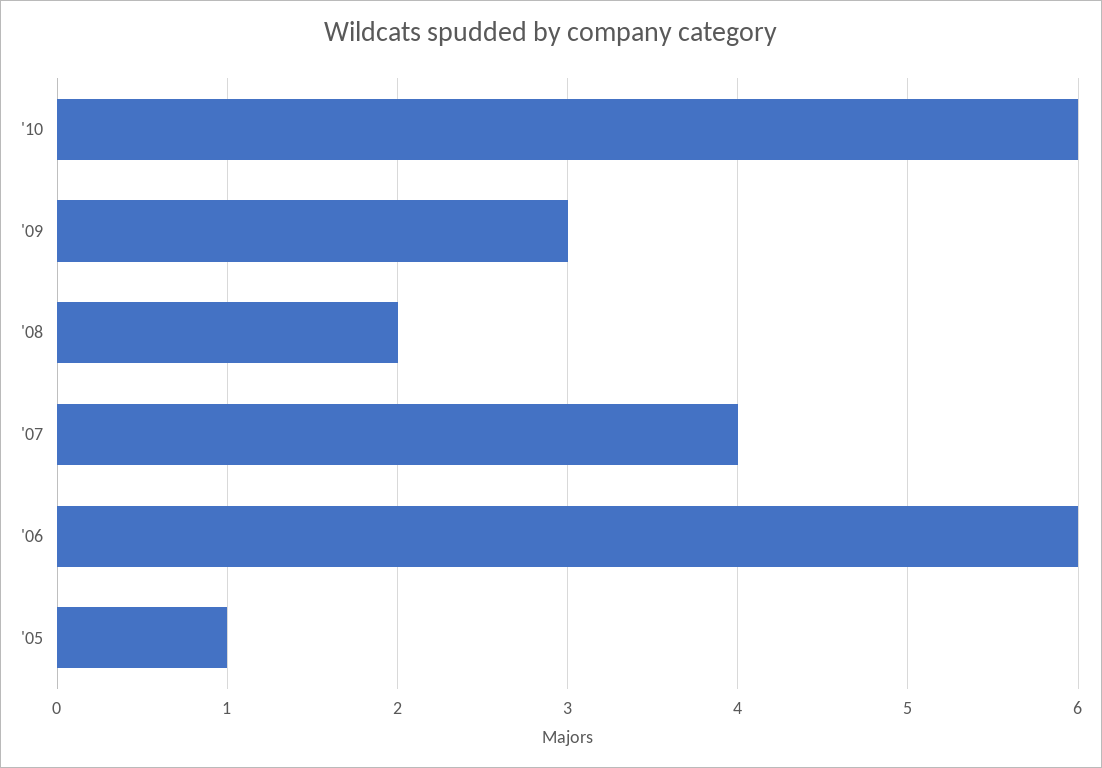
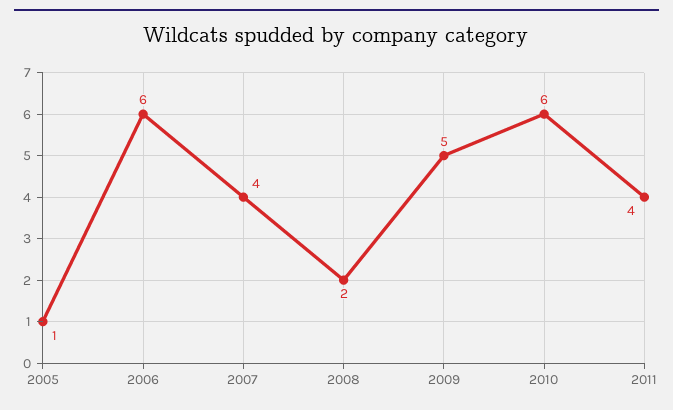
'09: 3 -> 5
2011: none -> 4

